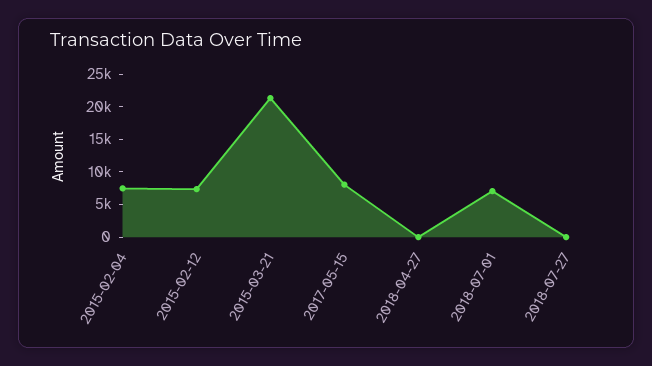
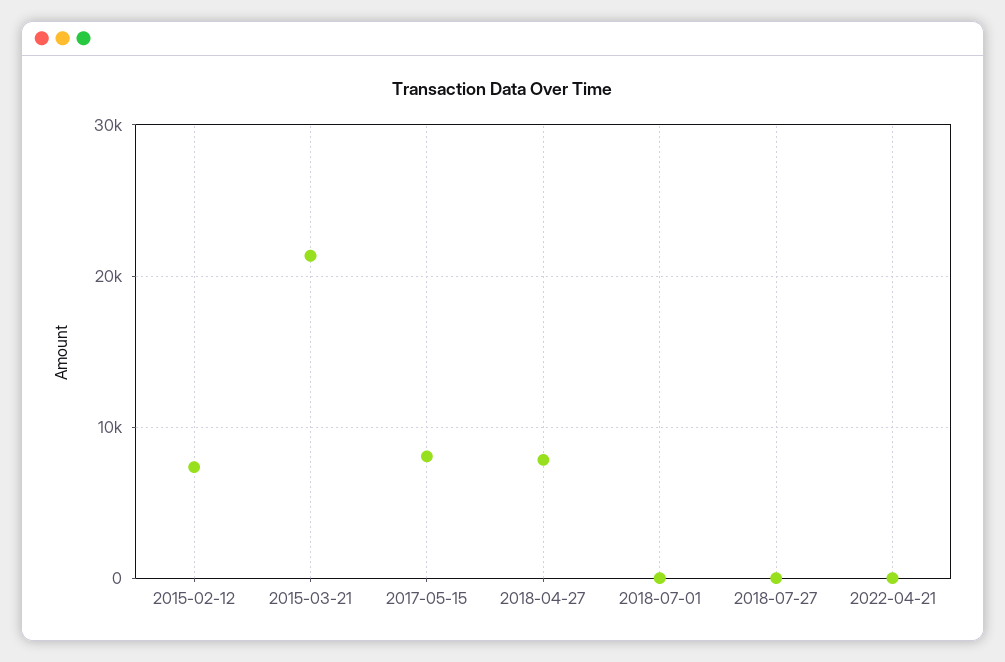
2015-02-04: 7500 -> none
2018-04-27: 0 -> 8000
2018-07-01: 7500 -> 0
2022-04-21: none -> 0

